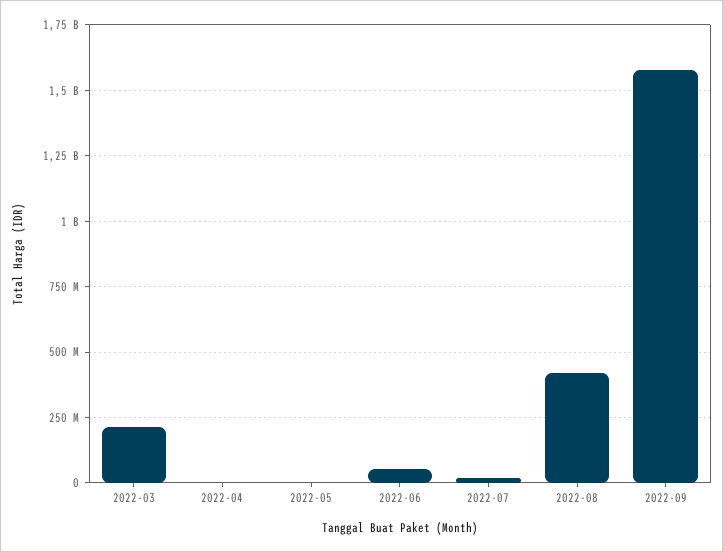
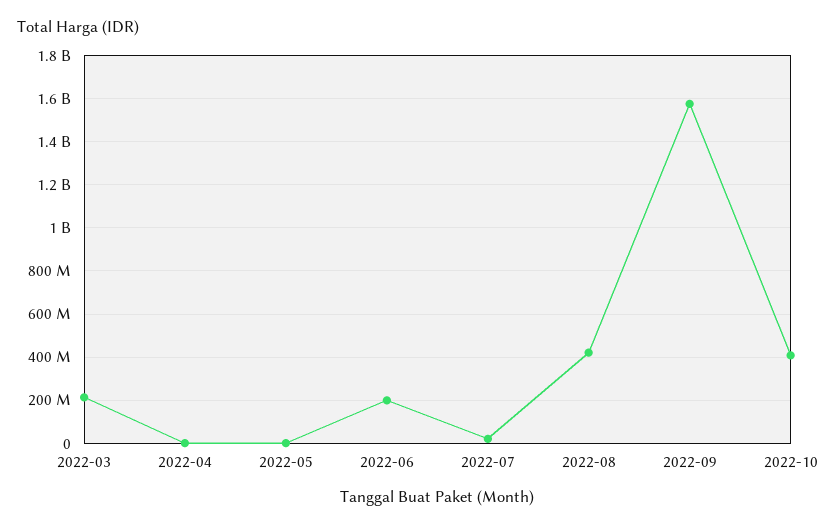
2022-06: 50000000 -> 200000000
2022-10: none -> 400000000

